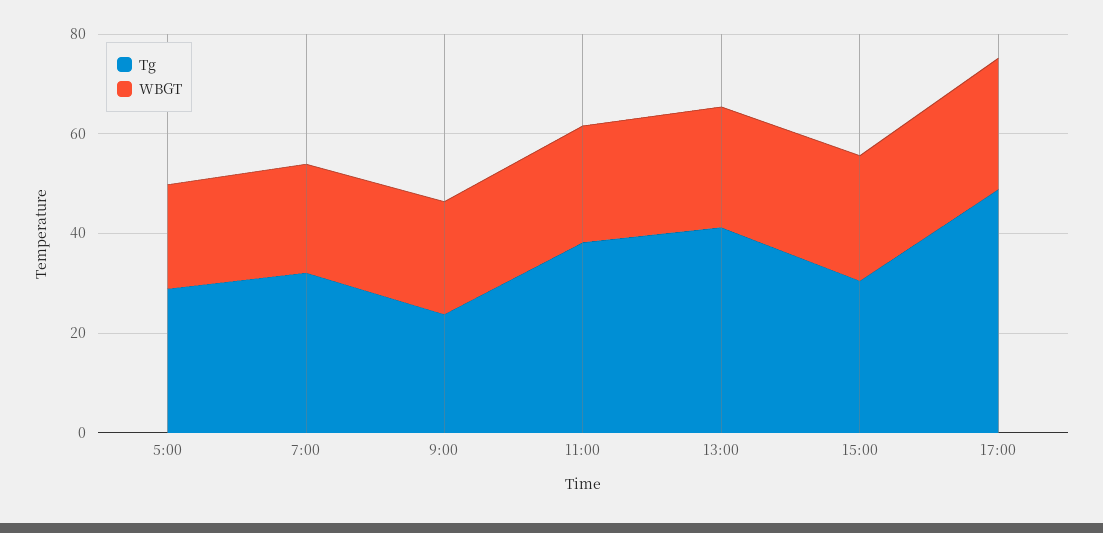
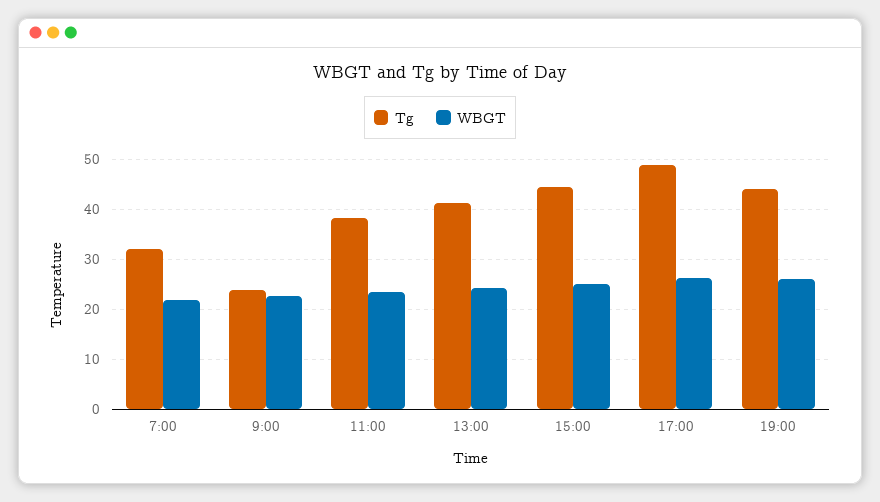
Tg, 5:00: 30 -> none
WBGT, 5:00: 20 -> none
Tg, 15:00: 30 -> 44
Tg, 19:00: none -> 44
WBGT, 19:00: none -> 26

